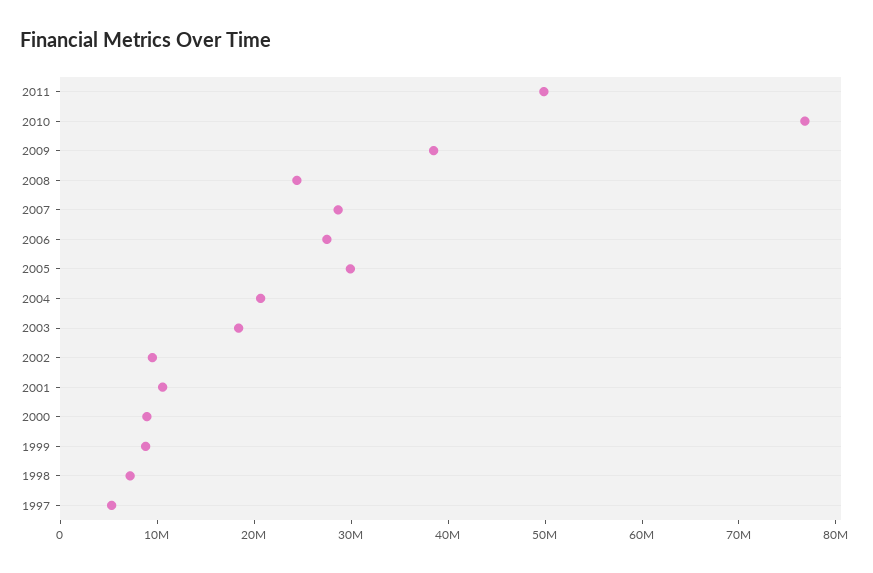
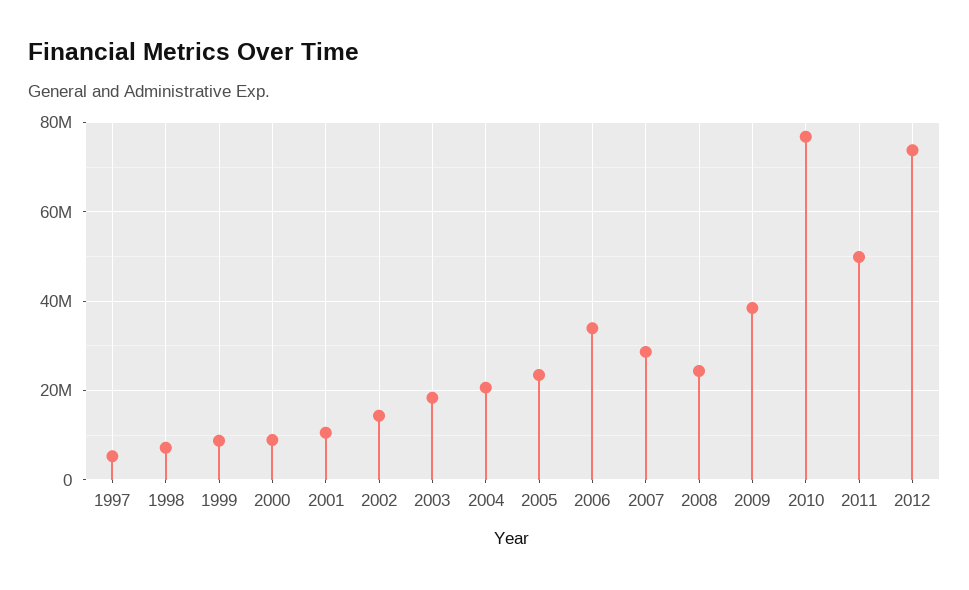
2006: 28000000 -> 34000000
2005: 30000000 -> 24000000
2002: 10000000 -> 14000000
2012: none -> 74000000

